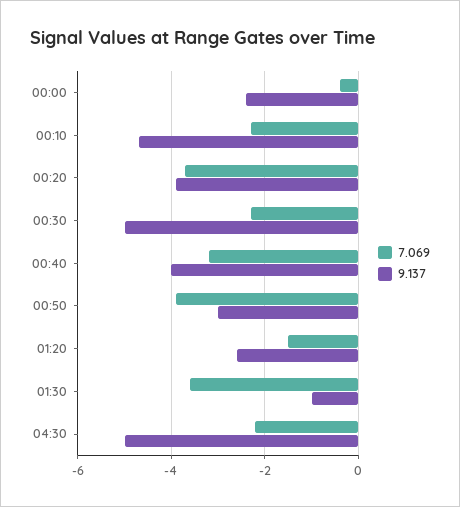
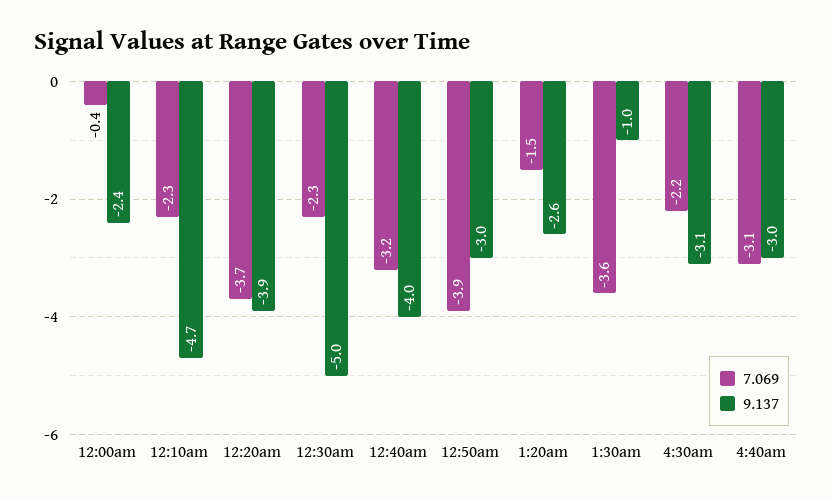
9.137, 04:30: -5 -> -3.1
7.069, 4:40am: none -> -3.1
9.137, 4:40am: none -> -3

